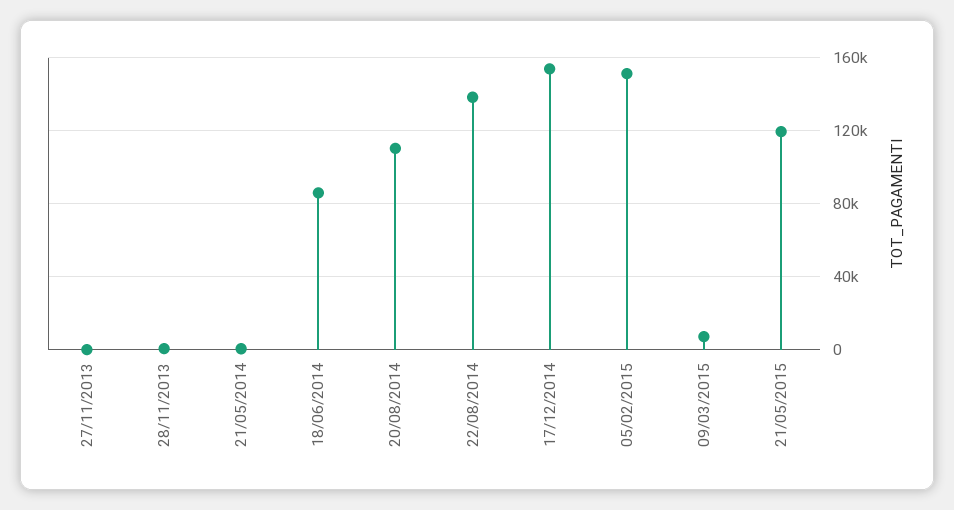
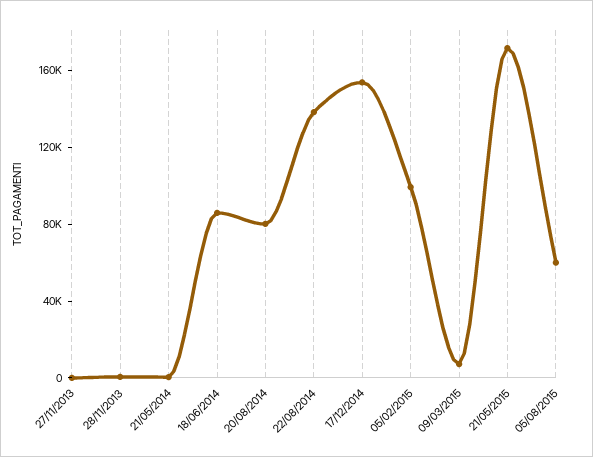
20/08/2014: 110000 -> 80000
05/02/2015: 150000 -> 100000
21/05/2015: 120000 -> 170000
05/08/2015: none -> 60000

